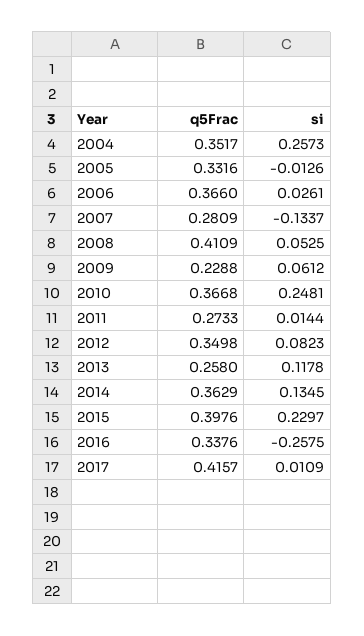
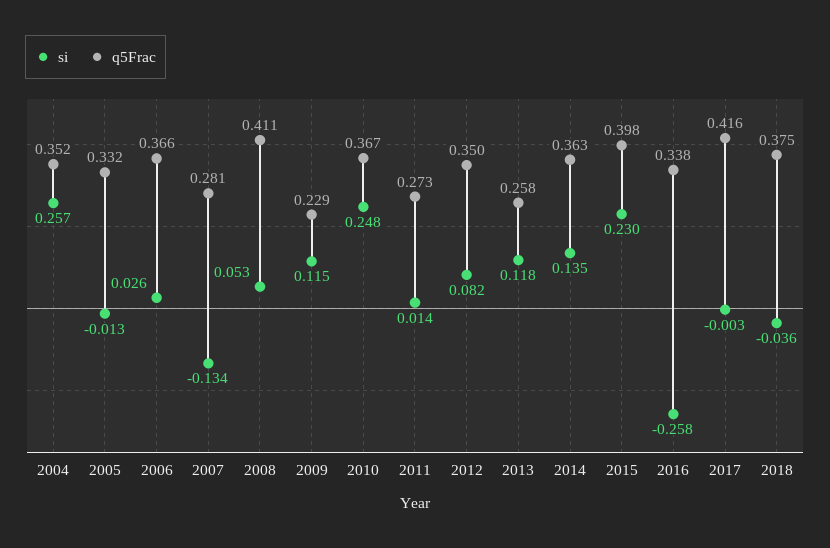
si, 2009: 0.0612 -> 0.115
si, 2017: 0.0109 -> -0.003
si, 2018: none -> -0.036
q5Frac, 2018: none -> 0.375

